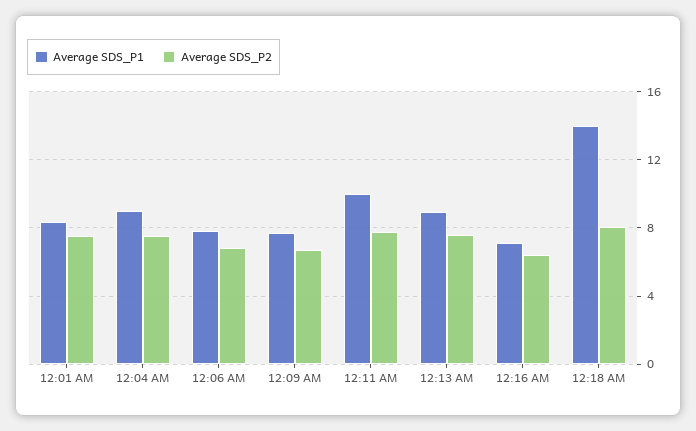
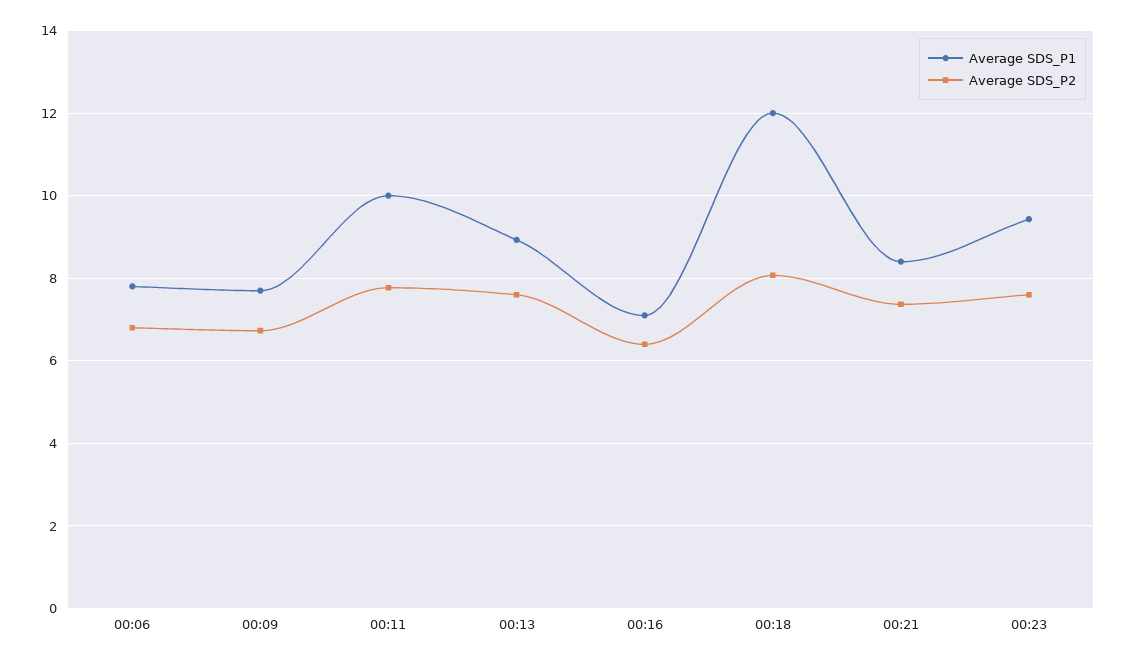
Average SDS_P1, 12:01 AM: 8.5 -> none
Average SDS_P2, 12:01 AM: 7.5 -> none
Average SDS_P1, 12:04 AM: 9 -> none
Average SDS_P2, 12:04 AM: 7.5 -> none
Average SDS_P1, 12:18 AM: 14 -> 12
Average SDS_P1, 00:21: none -> 8.4
Average SDS_P2, 00:21: none -> 7.4
Average SDS_P1, 00:23: none -> 9.4
Average SDS_P2, 00:23: none -> 7.6

